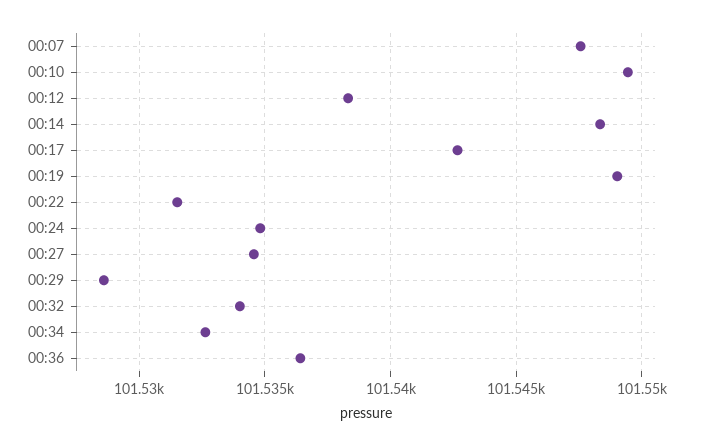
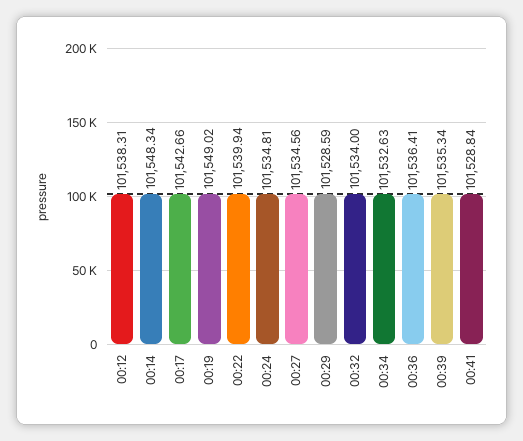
00:07: 101547.5 -> none
00:10: 101549.5 -> none
00:22: 101531.5 -> 101539.94
00:39: none -> 101535.34
00:41: none -> 101528.84

